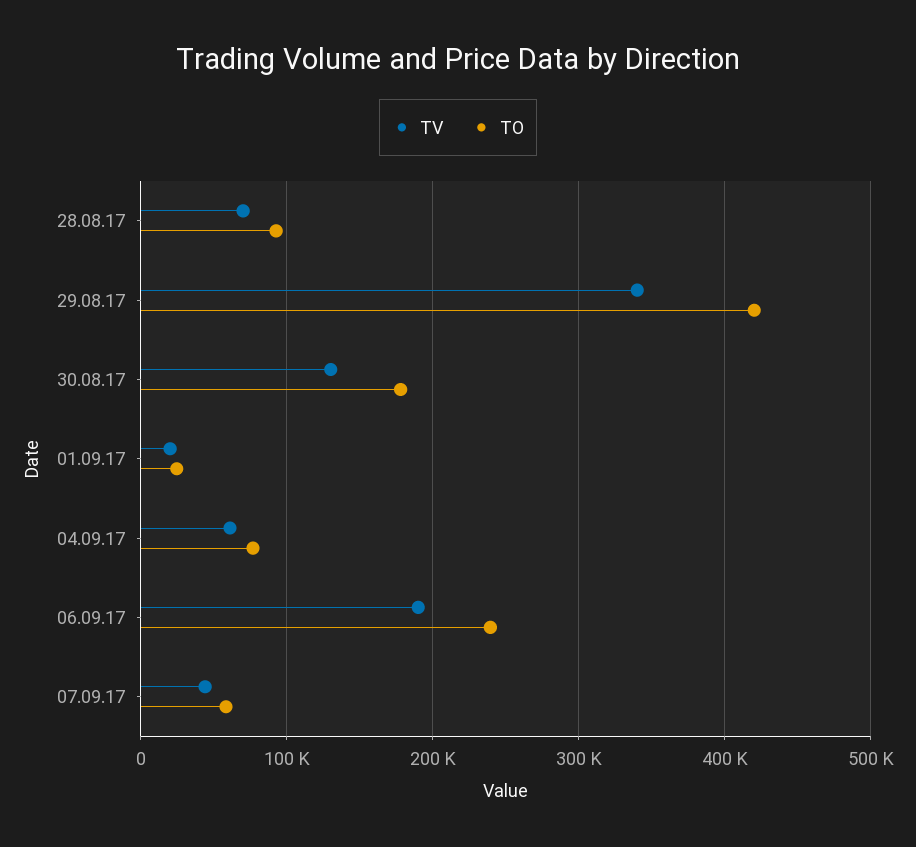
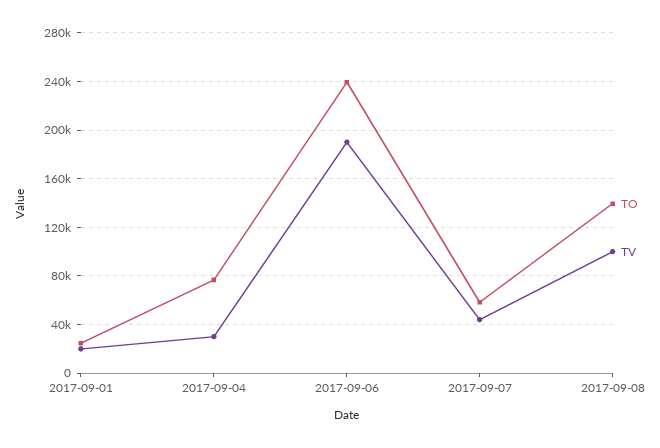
TV, 28.08.17: 70000 -> none
TO, 28.08.17: 90000 -> none
TV, 29.08.17: 340000 -> none
TO, 29.08.17: 420000 -> none
TV, 30.08.17: 130000 -> none
TO, 30.08.17: 180000 -> none
TV, 04.09.17: 60000 -> 30000
TO, 2017-09-08: none -> 140000
TV, 2017-09-08: none -> 100000

